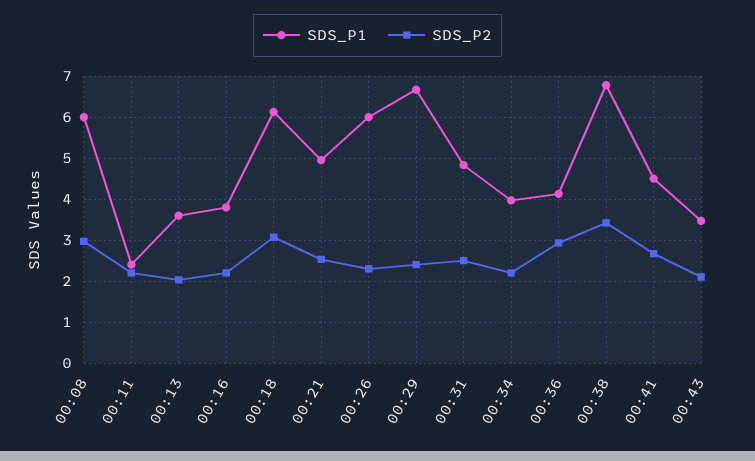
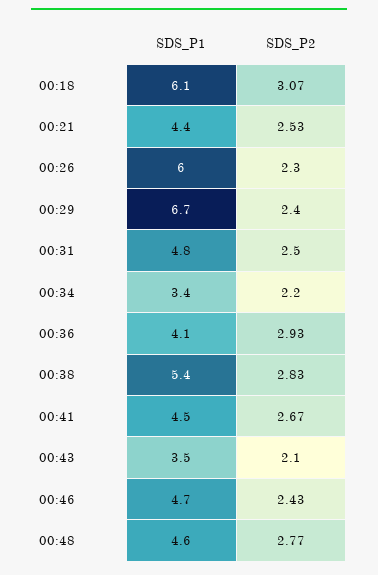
SDS_P1, 00:08: 6 -> none
SDS_P2, 00:08: 3 -> none
SDS_P1, 00:11: 2.4 -> none
SDS_P2, 00:11: 2.2 -> none
SDS_P1, 00:13: 3.6 -> none
SDS_P2, 00:13: 2 -> none
SDS_P1, 00:16: 3.8 -> none
SDS_P2, 00:16: 2.2 -> none
SDS_P1, 00:21: 5 -> 4.4
SDS_P1, 00:34: 4 -> 3.4
SDS_P1, 00:38: 6.8 -> 5.4
SDS_P2, 00:38: 3.4 -> 2.83
SDS_P1, 00:46: none -> 4.7
SDS_P2, 00:46: none -> 2.43
SDS_P1, 00:48: none -> 4.6
SDS_P2, 00:48: none -> 2.77

